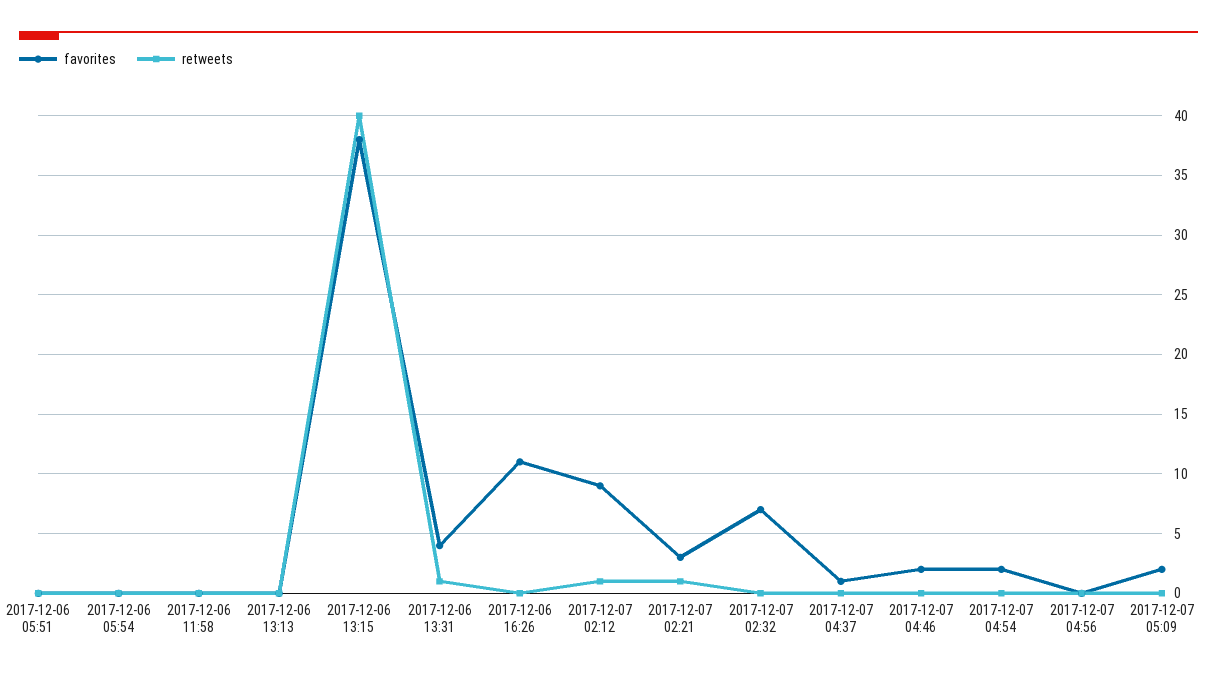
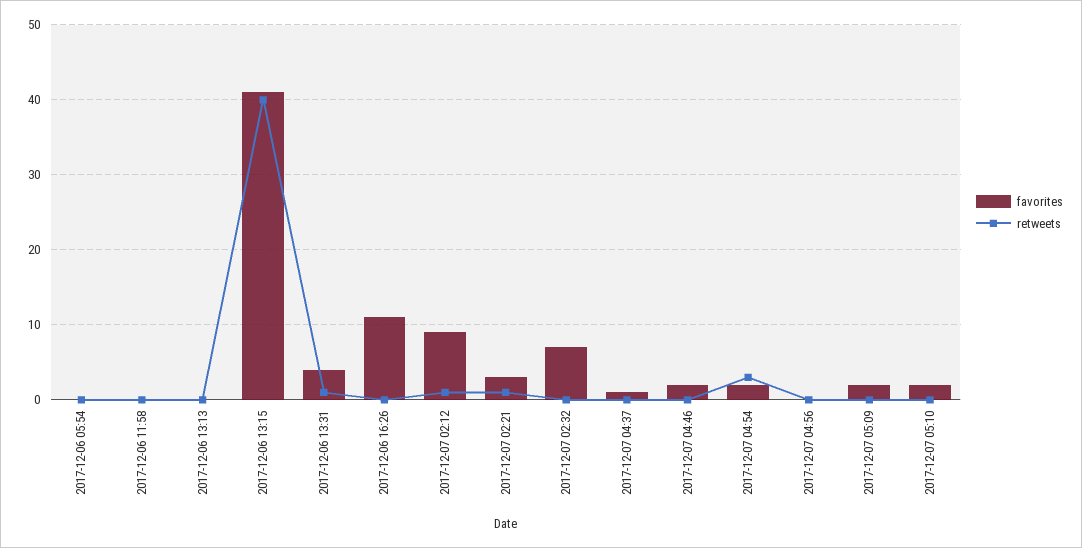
favorites, 2017-12-06 05:51: 0 -> none
retweets, 2017-12-06 05:51: 0 -> none
favorites, 2017-12-06 13:15: 38 -> 41
retweets, 2017-12-07 04:54: 0 -> 3
favorites, 2017-12-07 05:10: none -> 2
retweets, 2017-12-07 05:10: none -> 0

